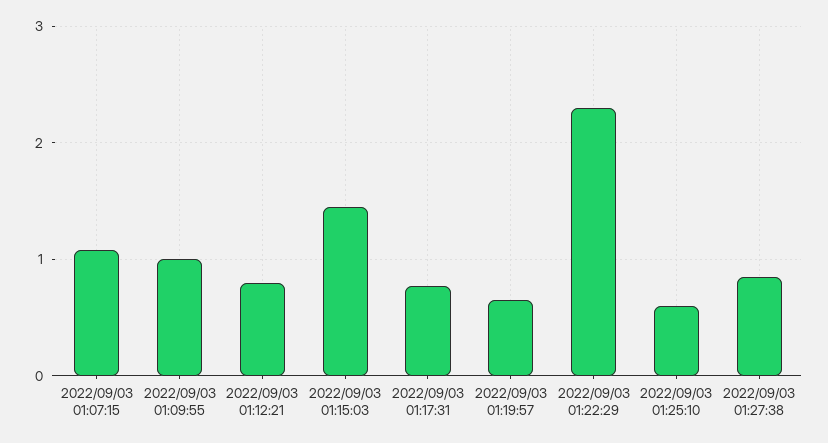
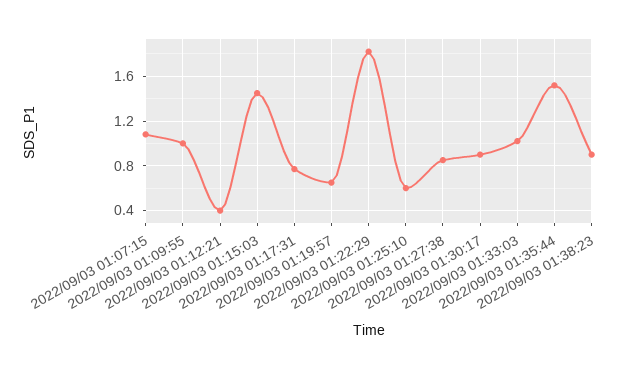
2022/09/03 01:12:21: 0.8 -> 0.4
2022/09/03 01:22:29: 2.3 -> 1.8
2022/09/03 01:30:17: none -> 0.9
2022/09/03 01:33:03: none -> 1
2022/09/03 01:35:44: none -> 1.5
2022/09/03 01:38:23: none -> 0.9

